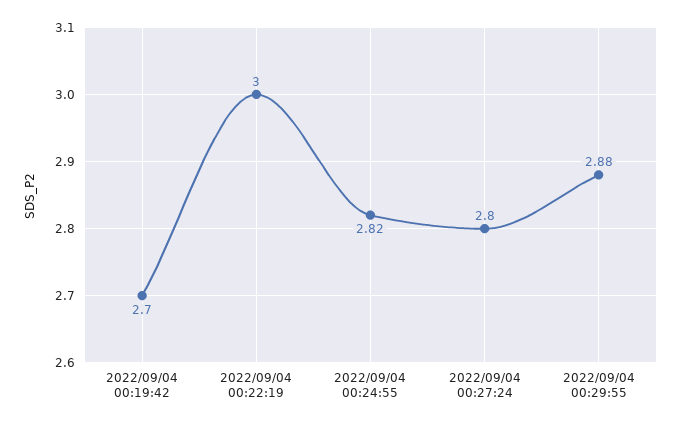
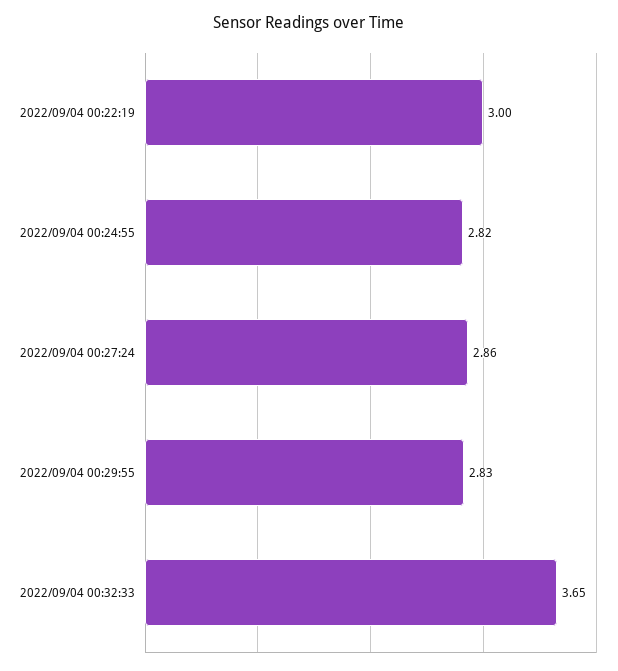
2022/09/04 00:19:42: 2.7 -> none
2022/09/04 00:27:24: 2.8 -> 2.86
2022/09/04 00:29:55: 2.88 -> 2.83
2022/09/04 00:32:33: none -> 3.65

